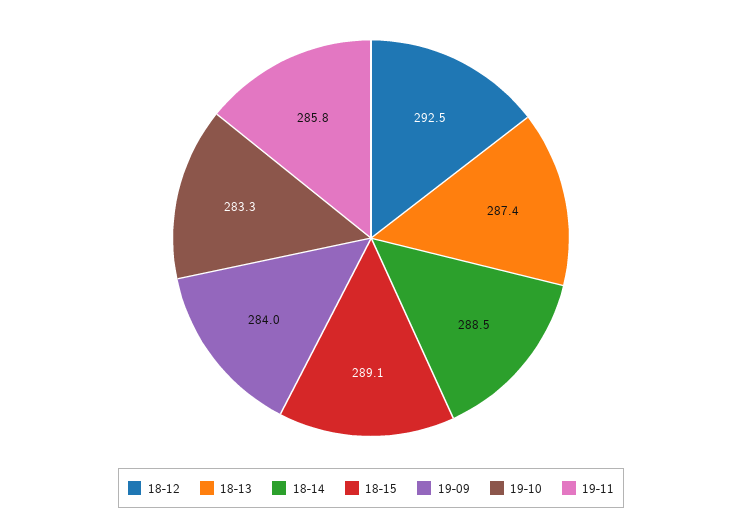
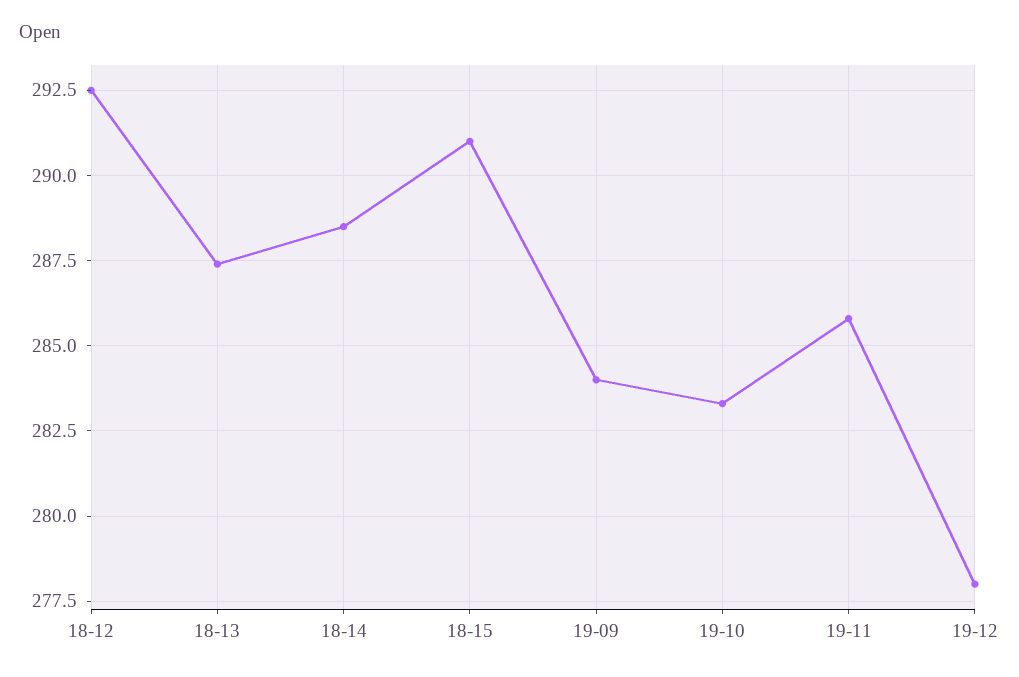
18-15: 289.1 -> 291
19-12: none -> 278

